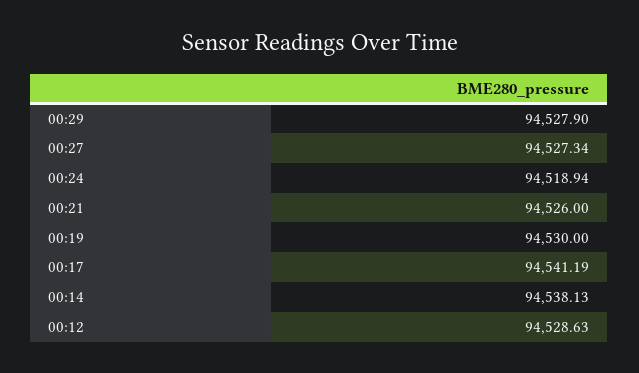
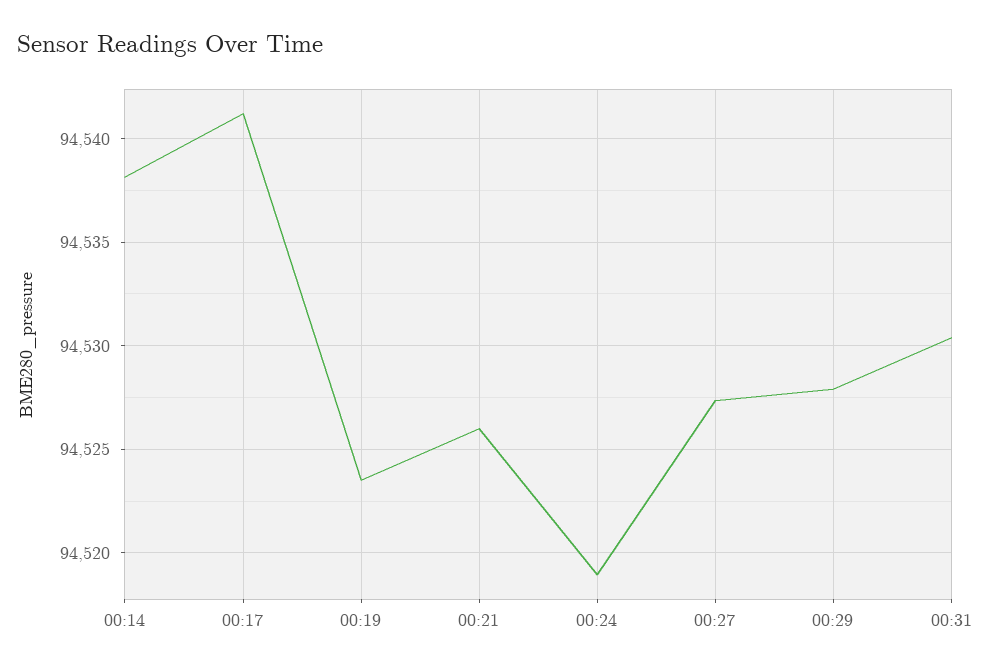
00:19: 94530 -> 94523.5
00:12: 94528.63 -> none
00:31: none -> 94530.5

